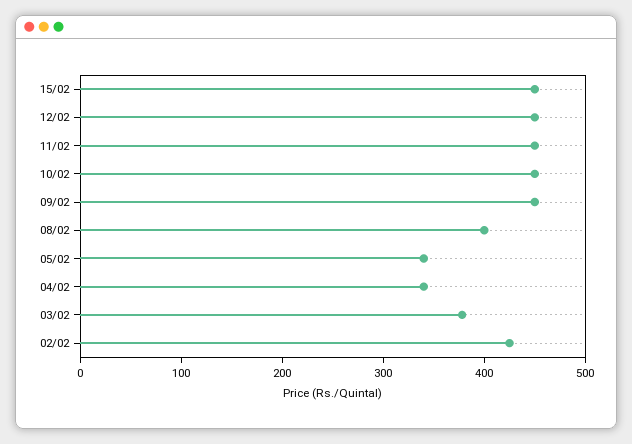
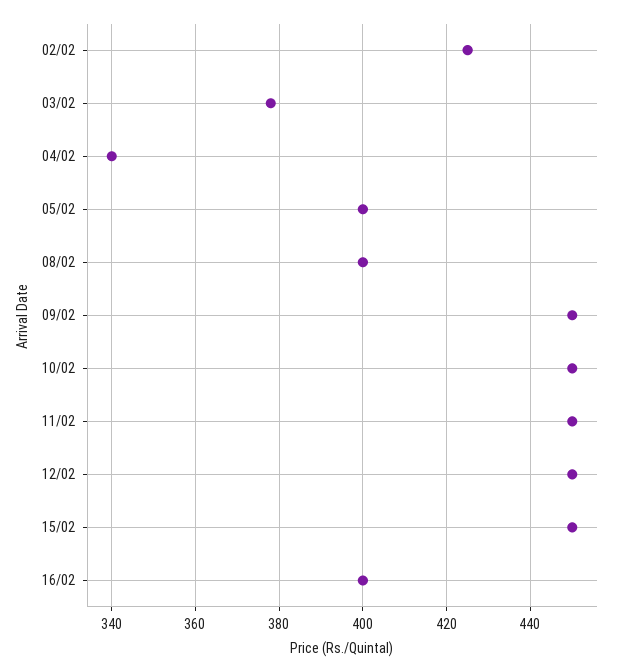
05/02: 340 -> 400
16/02: none -> 400

